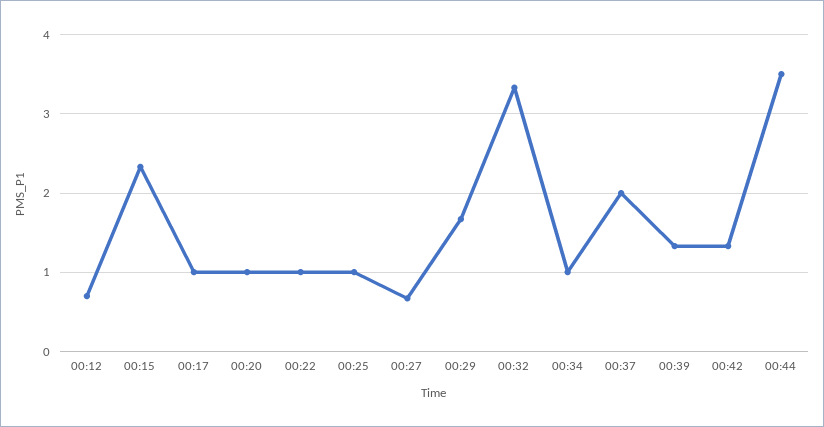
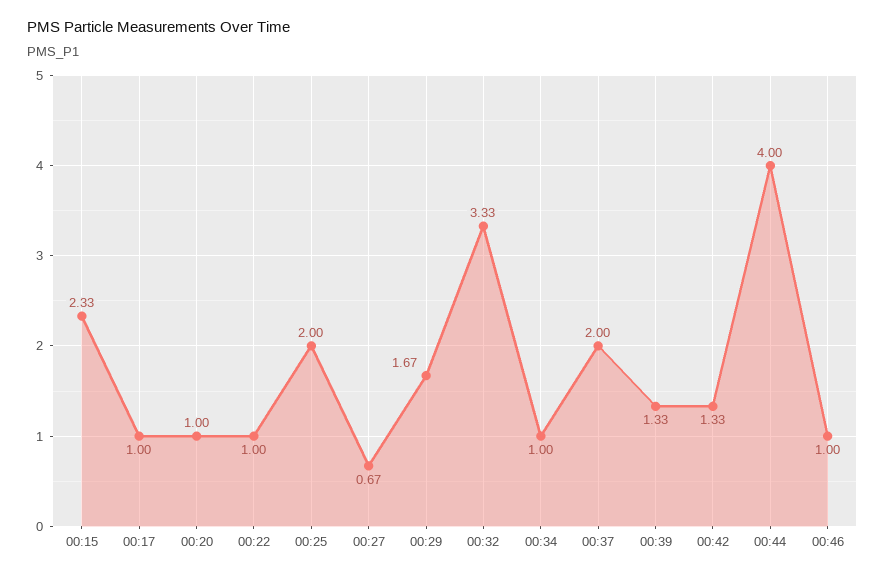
00:12: 0.7 -> none
00:25: 1 -> 2
00:44: 3.5 -> 4
00:46: none -> 1

